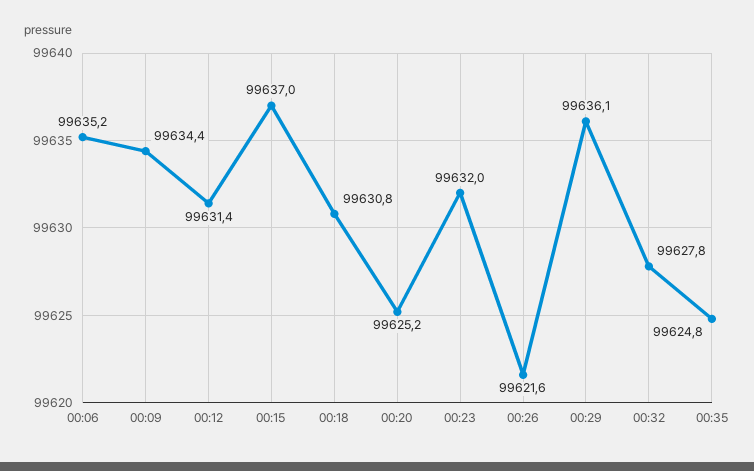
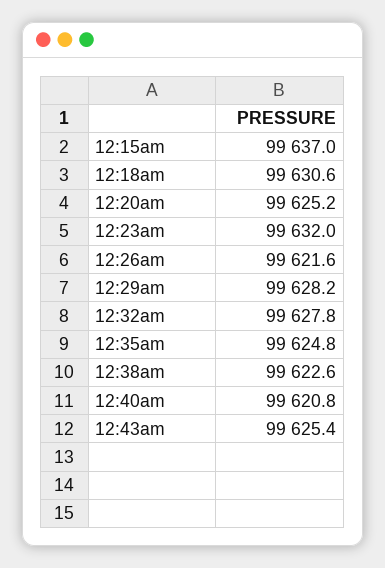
00:06: 99635.2 -> none
00:09: 99634.4 -> none
00:12: 99631.4 -> none
00:18: 99630.8 -> 99630.6
00:29: 99636.1 -> 99628.2
12:38am: none -> 99622.6
12:40am: none -> 99620.8
12:43am: none -> 99625.4

